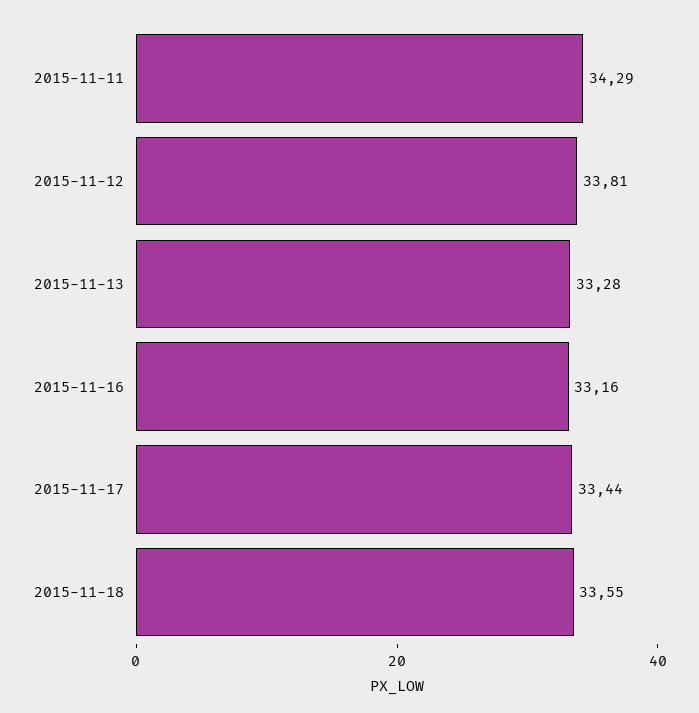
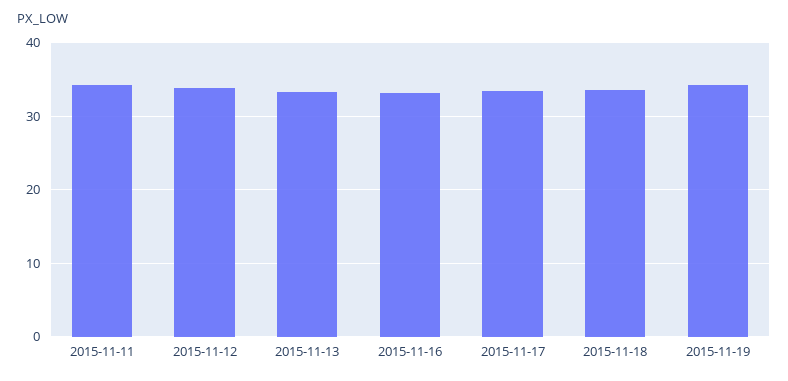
2015-11-19: none -> 34

